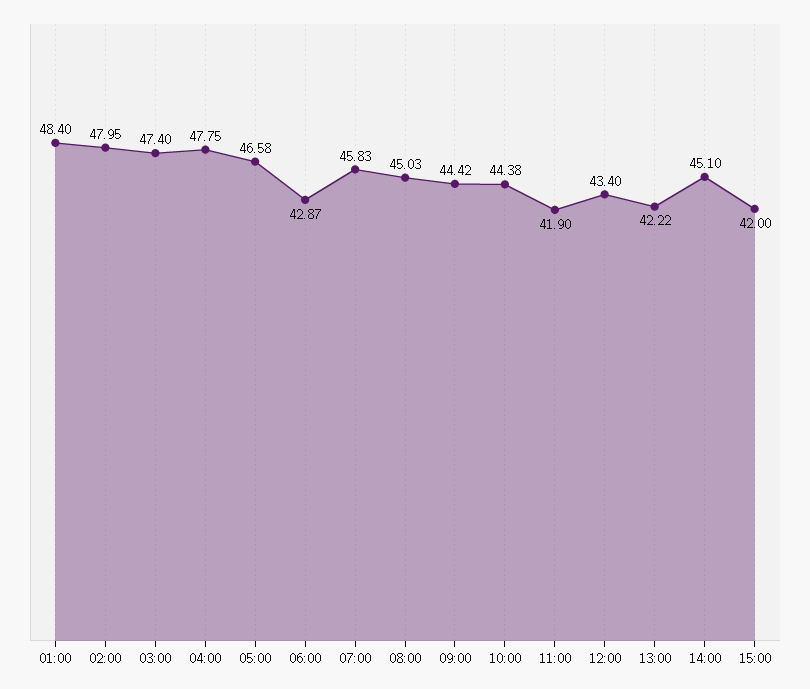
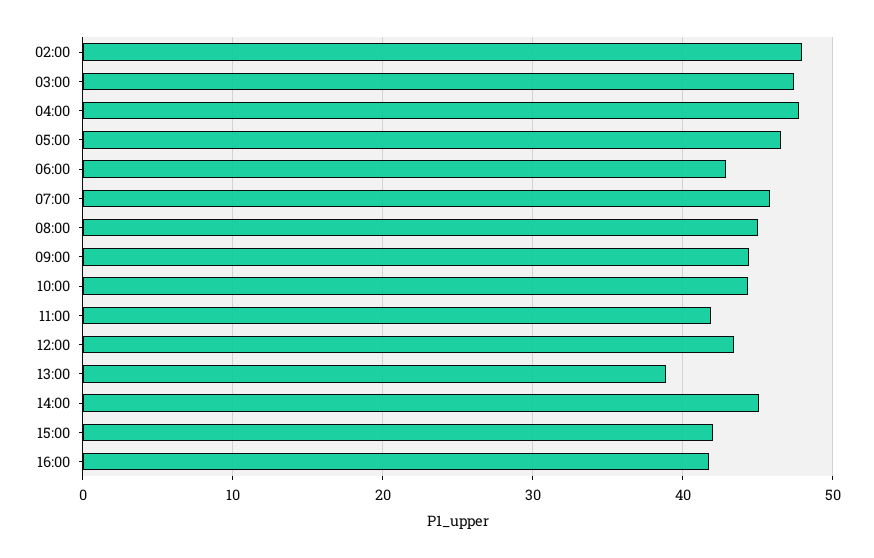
01:00: 48.4 -> none
13:00: 42.22 -> 39
16:00: none -> 42

